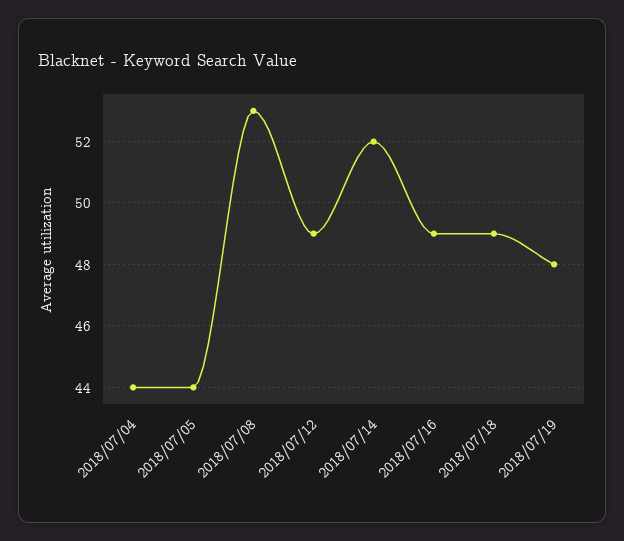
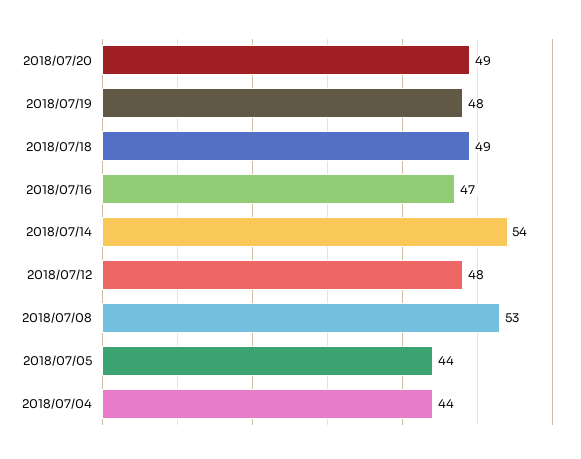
2018/07/12: 49 -> 48
2018/07/14: 52 -> 54
2018/07/16: 49 -> 47
2018/07/20: none -> 49

